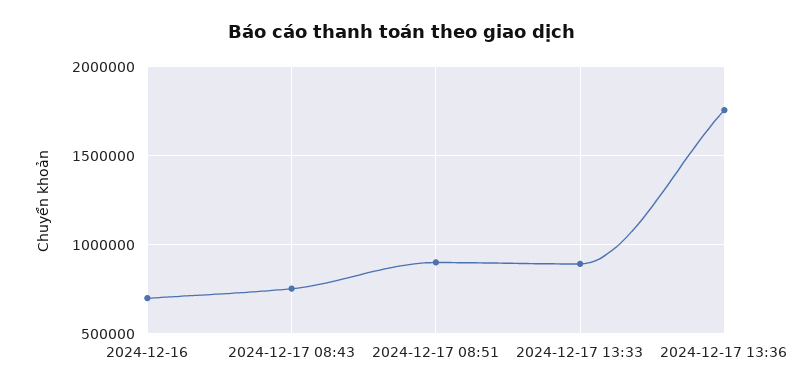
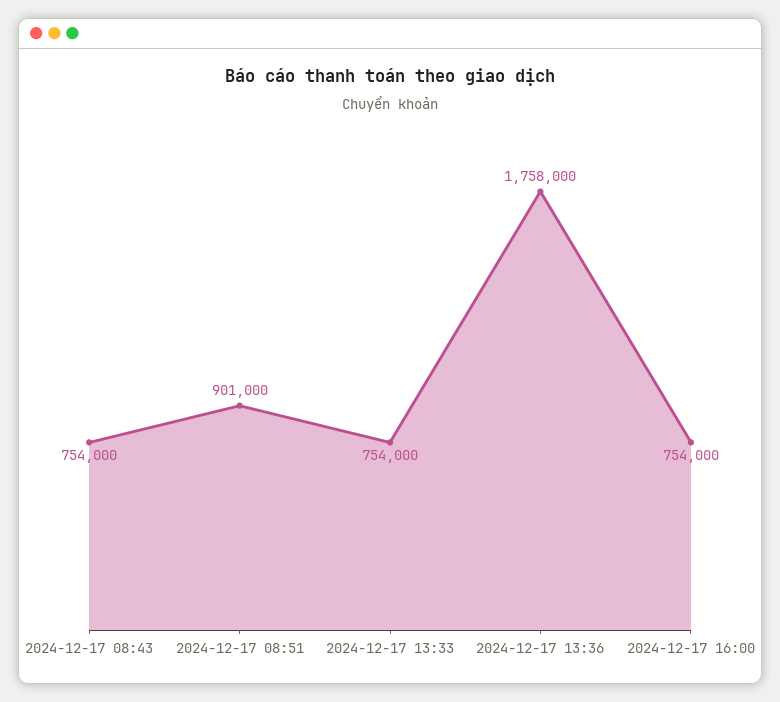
2024-12-16: 700000 -> none
2024-12-17 13:33: 900000 -> 754000
2024-12-17 16:00: none -> 754000

